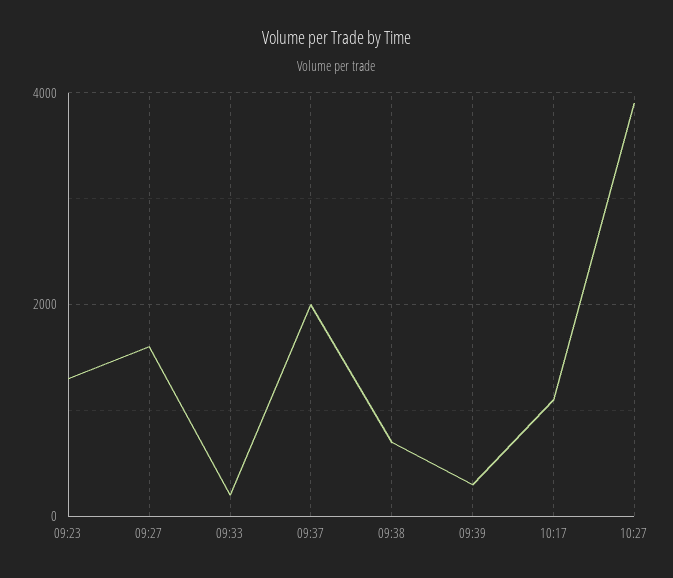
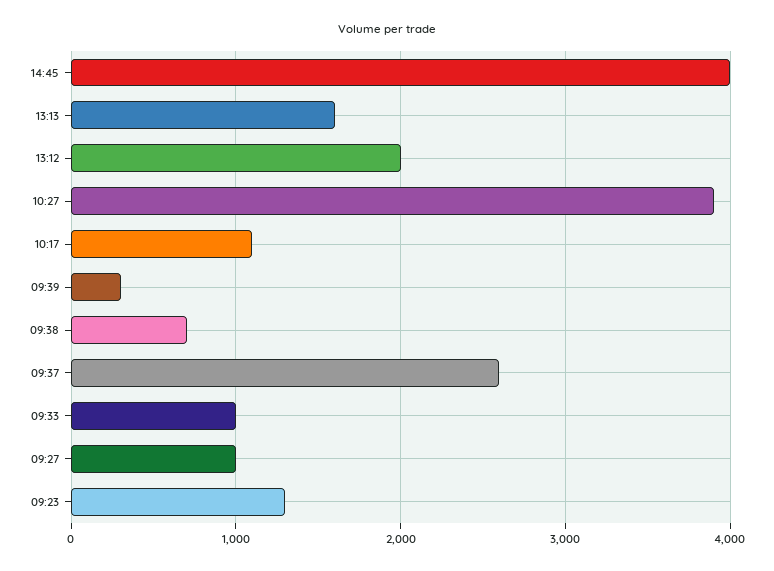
09:27: 1600 -> 1000
09:33: 200 -> 1000
09:37: 2000 -> 2600
14:45: none -> 4000
13:13: none -> 1600
13:12: none -> 2000

